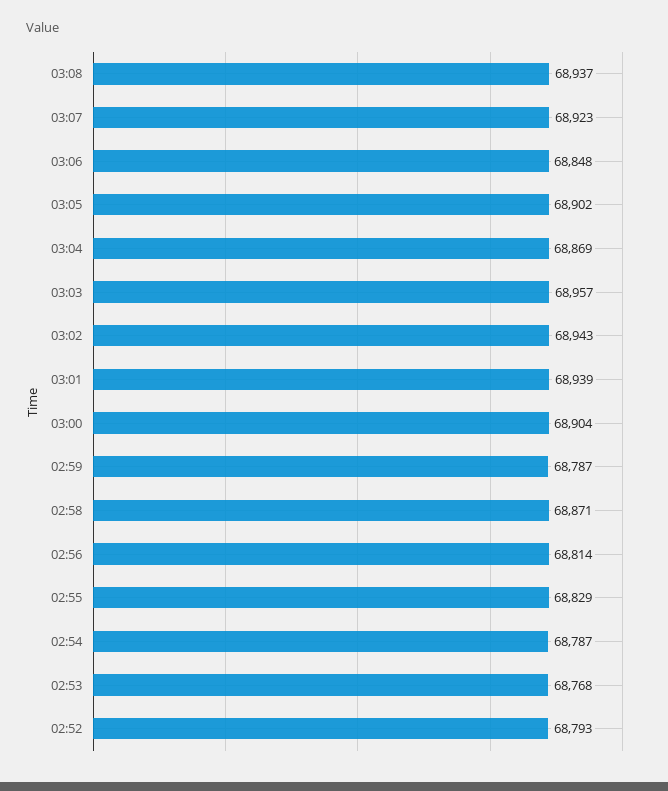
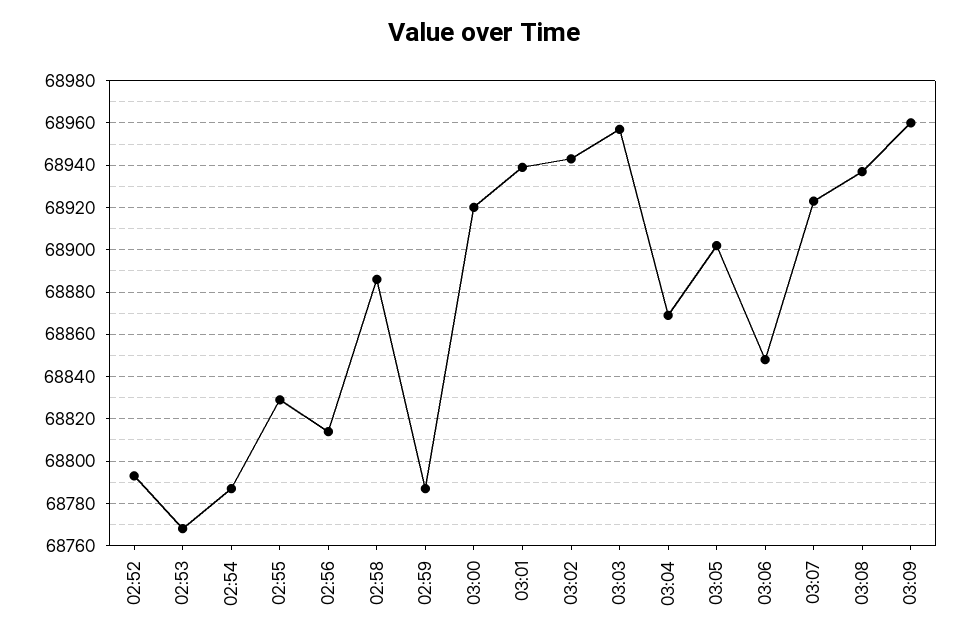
03:00: 68904 -> 68920
02:58: 68871 -> 68885
03:09: none -> 68960

